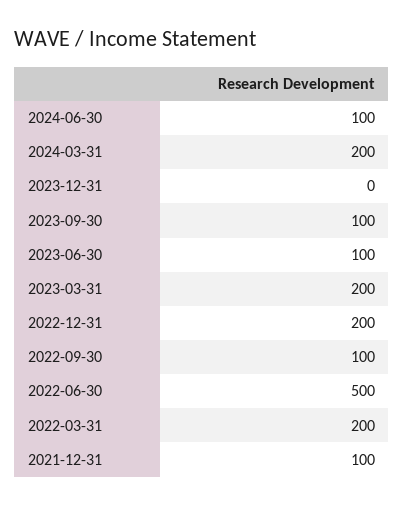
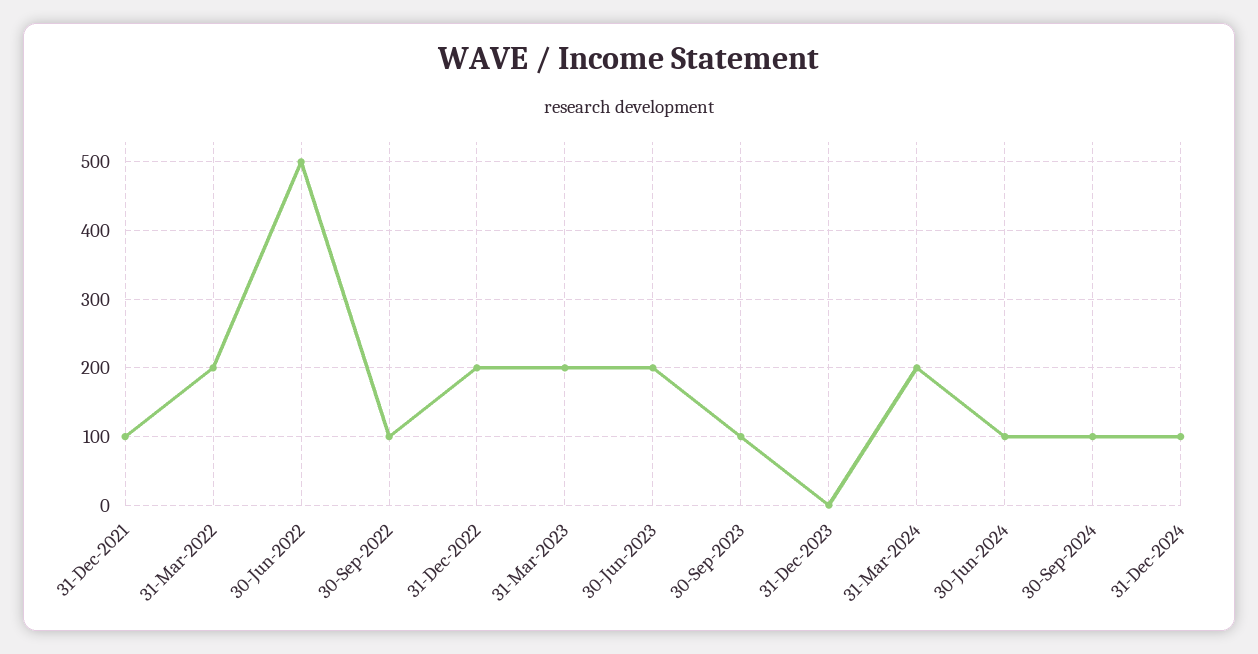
2023-06-30: 100 -> 200
30-Sep-2024: none -> 100
31-Dec-2024: none -> 100

